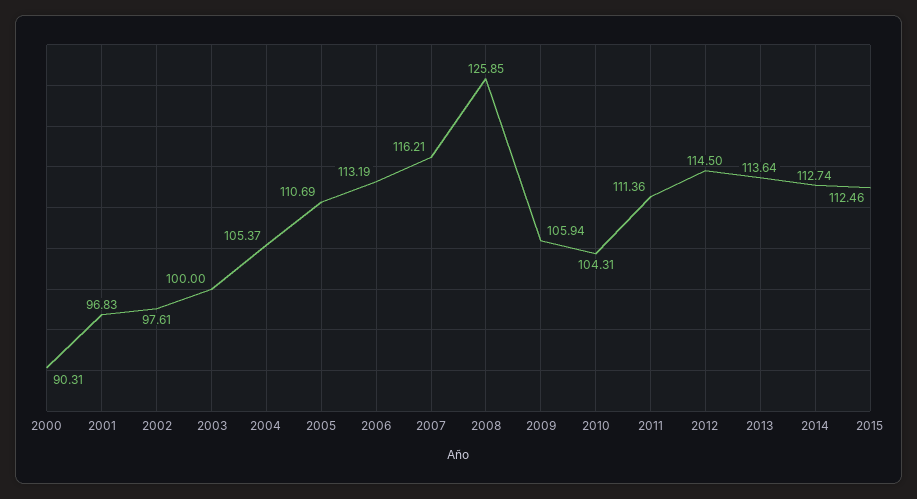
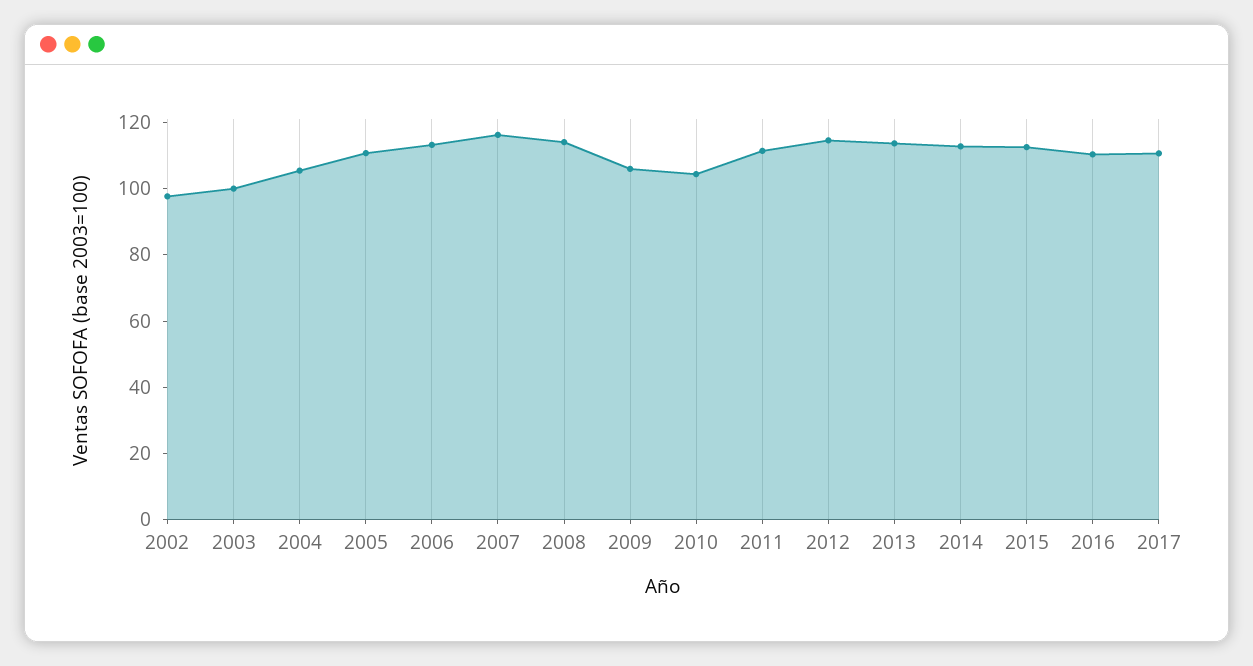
2000: 90.31 -> none
2001: 96.83 -> none
2008: 125.85 -> 115
2016: none -> 110
2017: none -> 110

